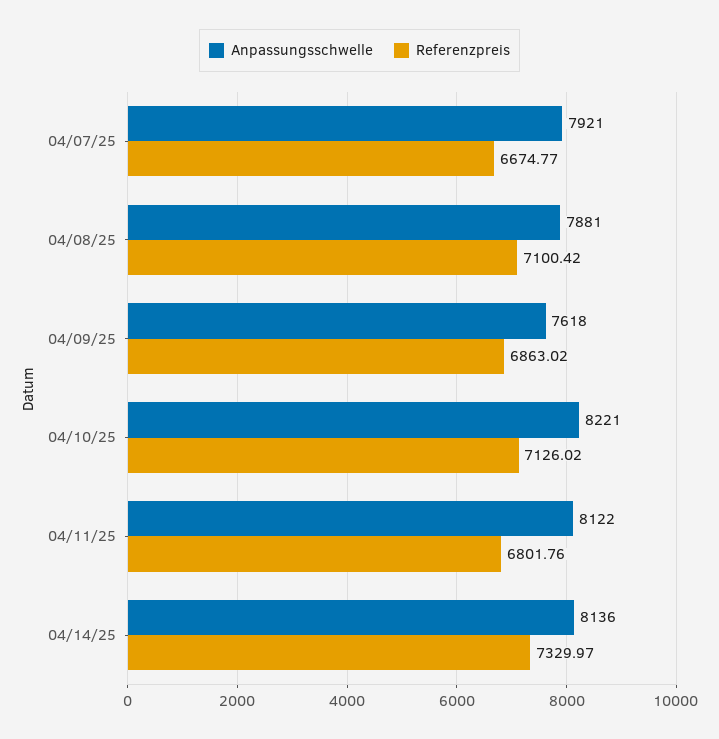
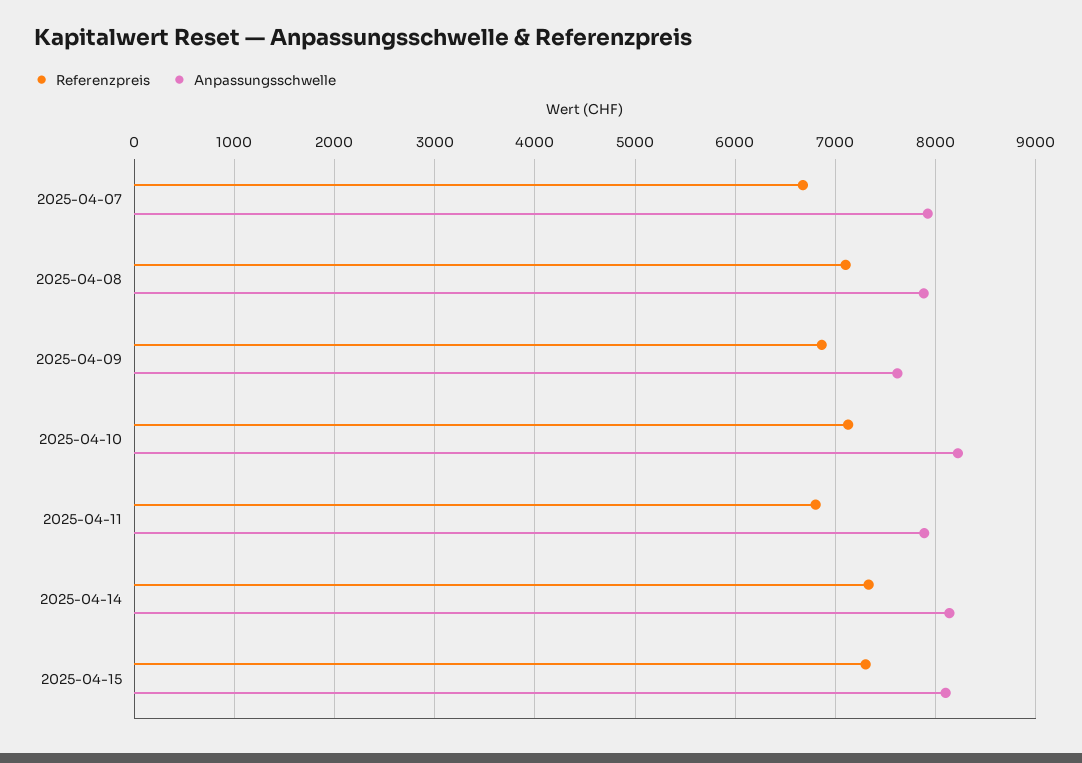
Anpassungsschwelle, 04/11/25: 8122 -> 7900
Referenzpreis, 2025-04-15: none -> 7300
Anpassungsschwelle, 2025-04-15: none -> 8100

